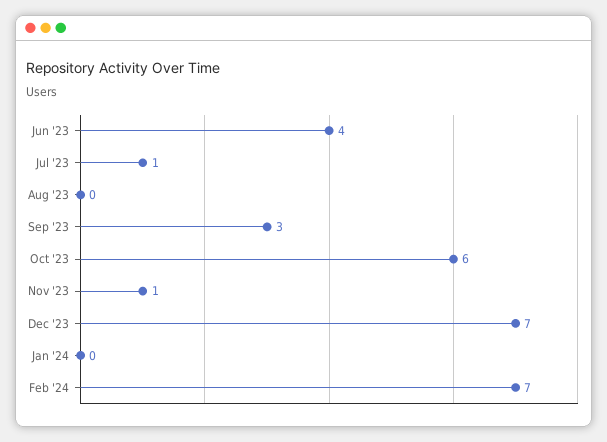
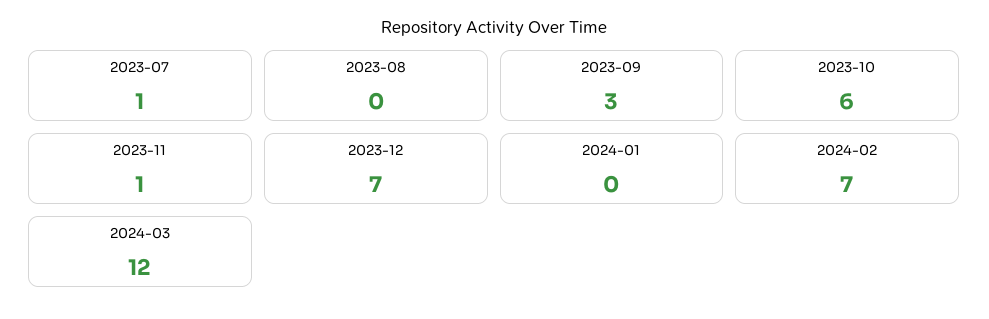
Jun '23: 4 -> none
2024-03: none -> 12

